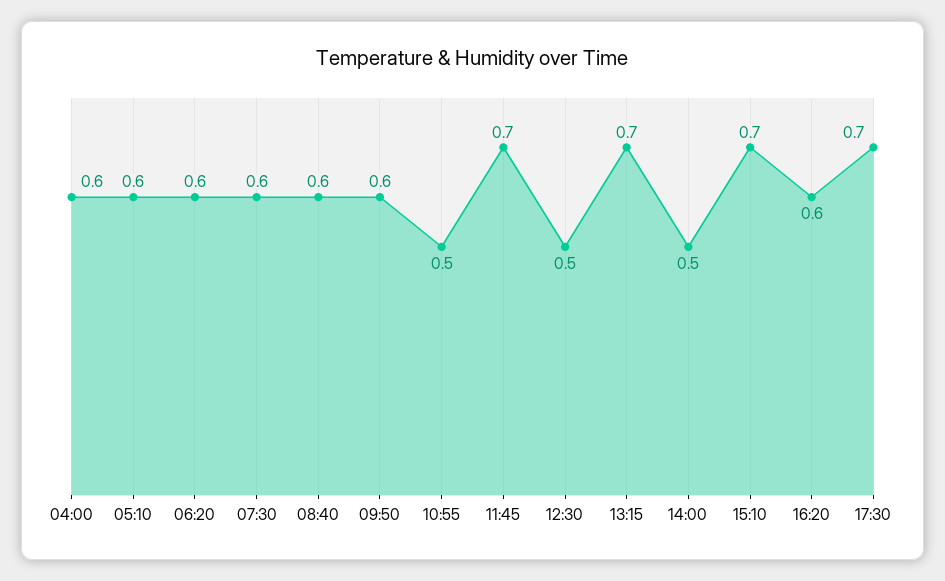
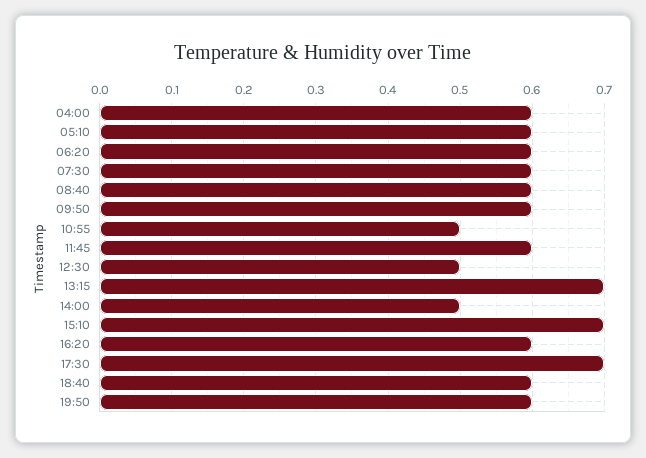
11:45: 0.7 -> 0.6
18:40: none -> 0.6
19:50: none -> 0.6

